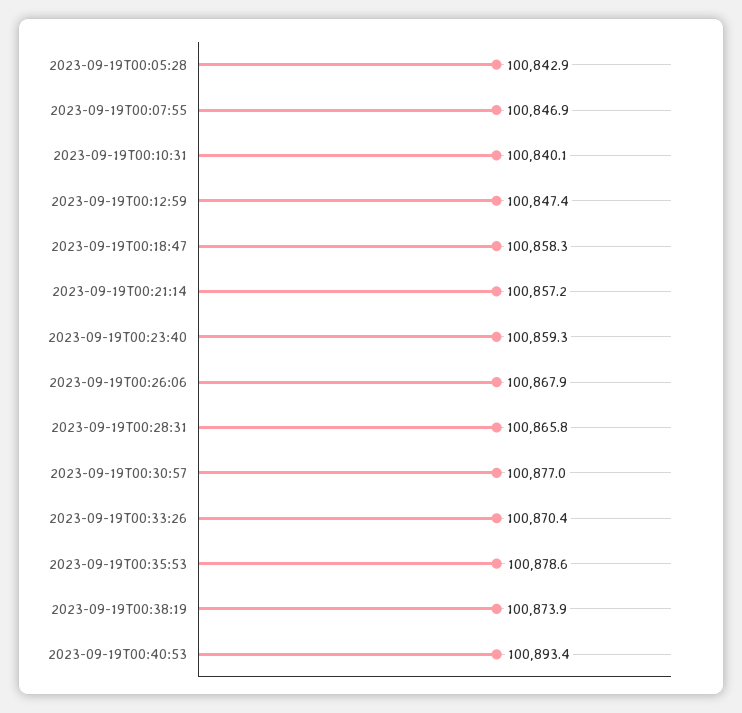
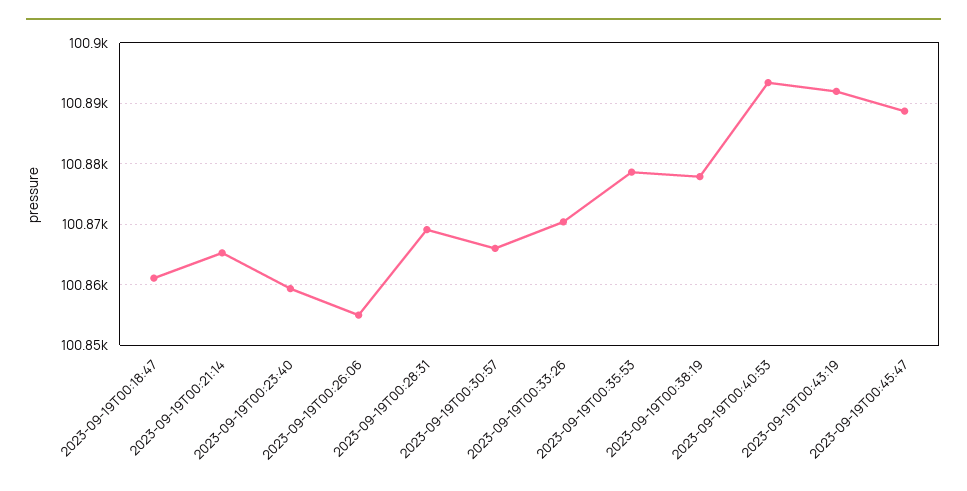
2023-09-19T00:05:28: 100842.9 -> none
2023-09-19T00:07:55: 100846.9 -> none
2023-09-19T00:10:31: 100840.1 -> none
2023-09-19T00:12:59: 100847.4 -> none
2023-09-19T00:18:47: 100858.3 -> 100861
2023-09-19T00:21:14: 100857.2 -> 100865
2023-09-19T00:26:06: 100867.9 -> 100855
2023-09-19T00:28:31: 100865.8 -> 100869
2023-09-19T00:30:57: 100877 -> 100866
2023-09-19T00:38:19: 100873.9 -> 100878
2023-09-19T00:43:19: none -> 100892
2023-09-19T00:45:47: none -> 100889

